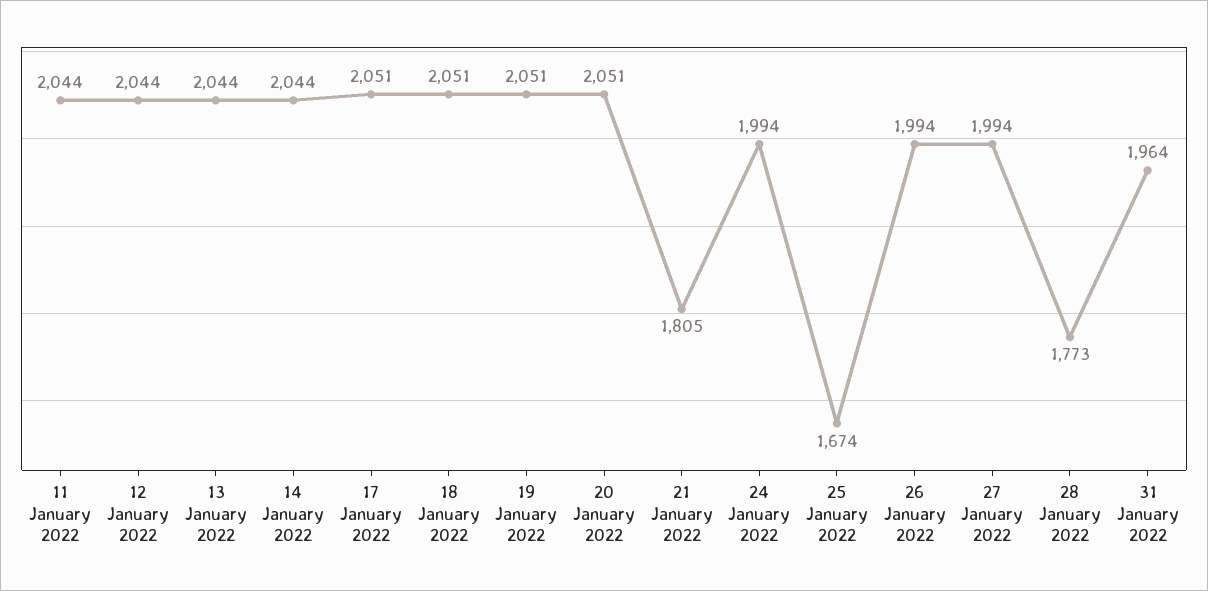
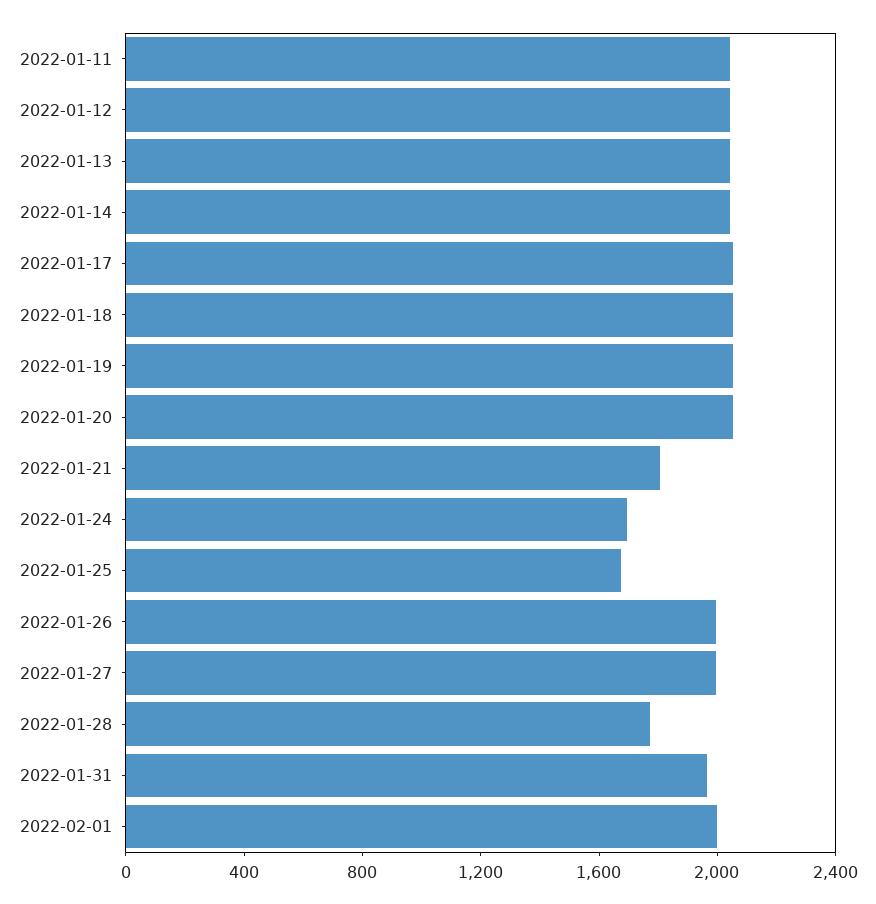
24 January 2022: 1994 -> 1700
2022-02-01: none -> 2000

